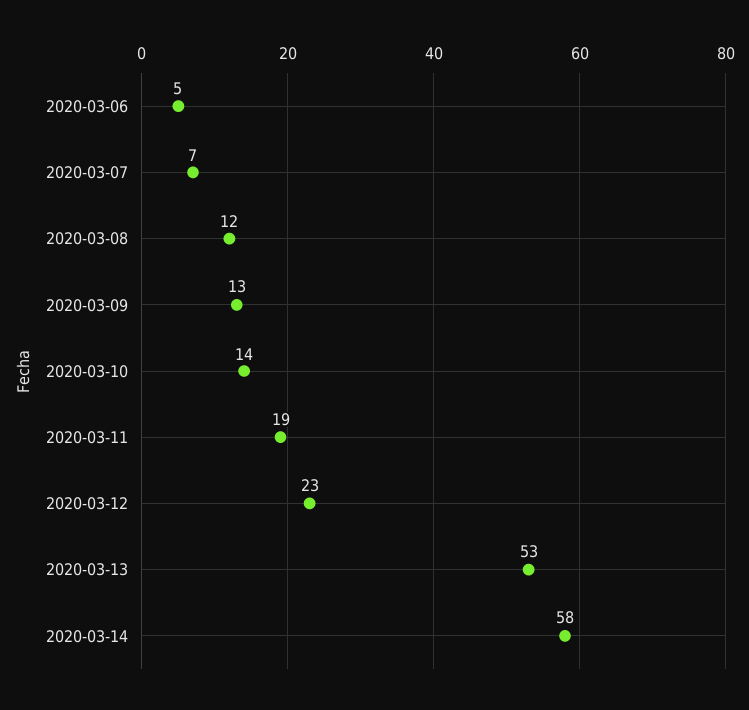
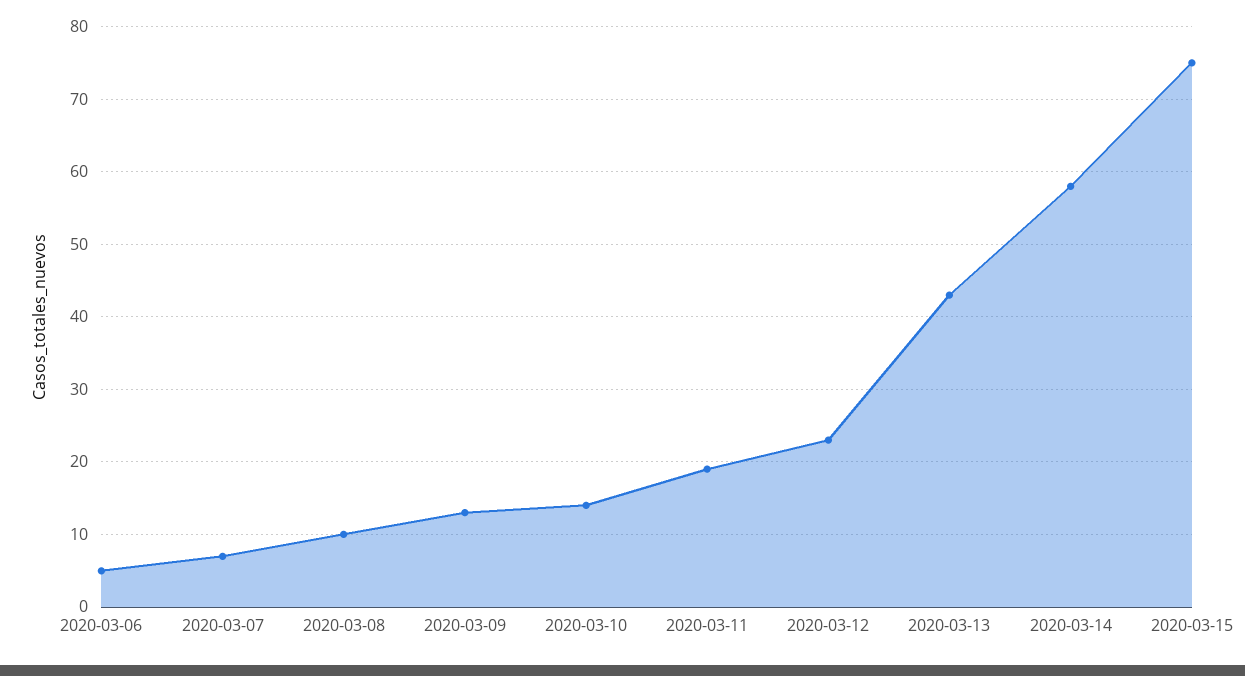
2020-03-08: 12 -> 10
2020-03-13: 53 -> 43
2020-03-15: none -> 75

